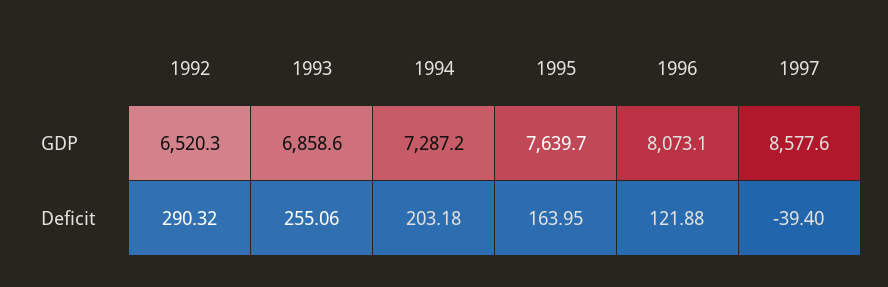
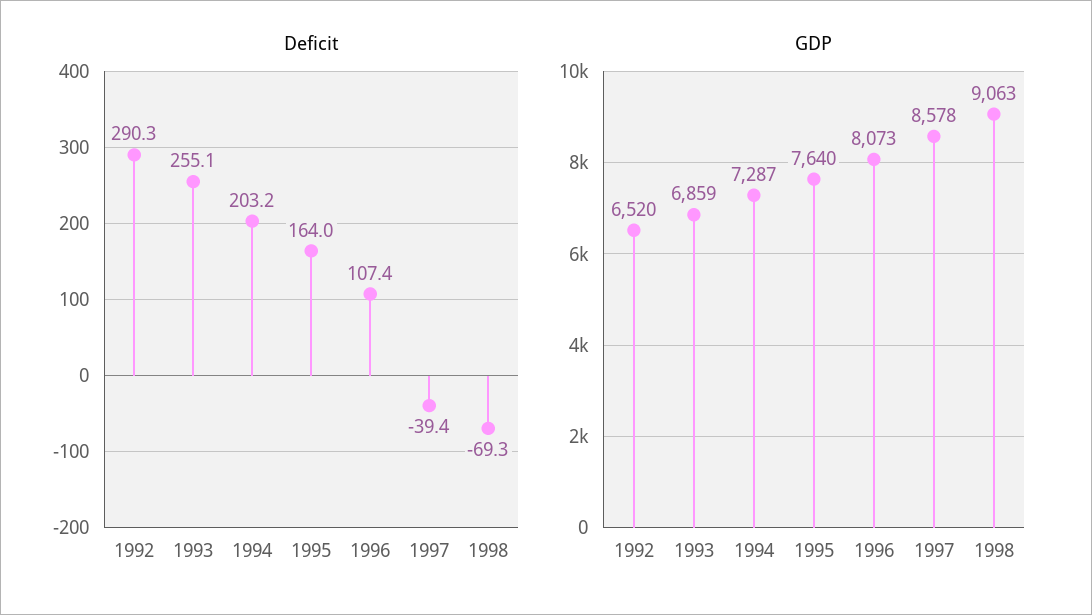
Deficit, 1996: 121.88 -> 107.4
Deficit, 1998: none -> -69.3
GDP, 1998: none -> 9063

